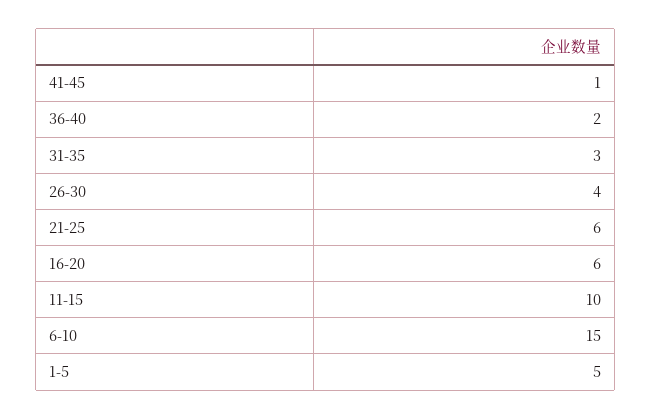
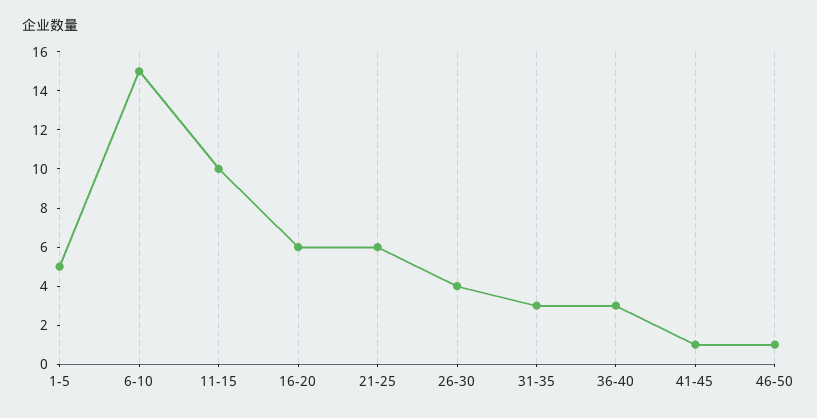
36-40: 2 -> 3
46-50: none -> 1

